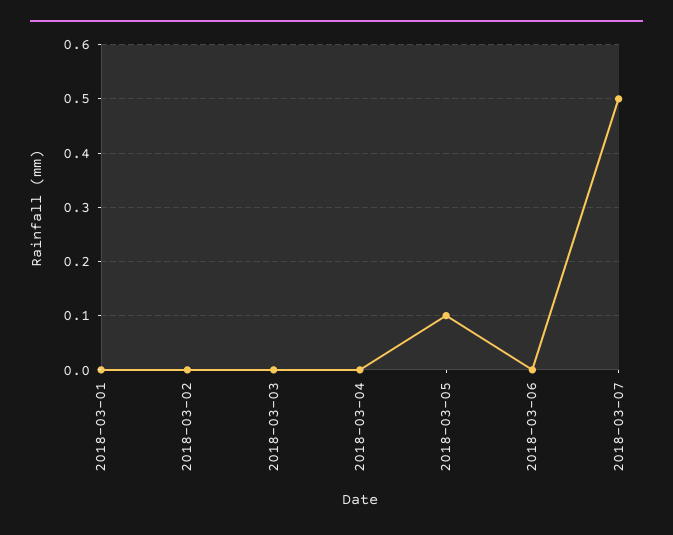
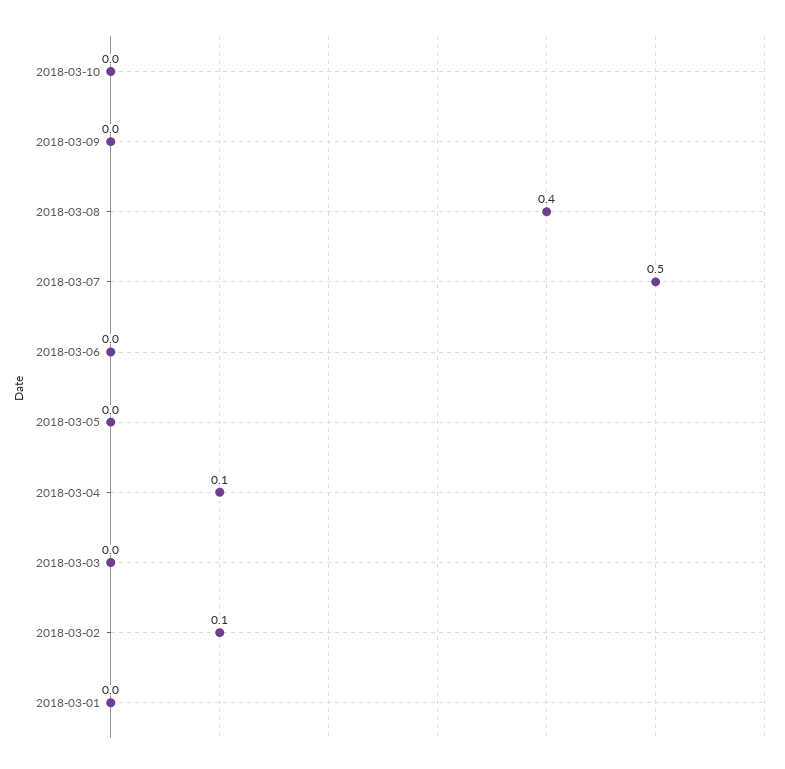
2018-03-02: 0 -> 0.1
2018-03-04: 0 -> 0.1
2018-03-05: 0.1 -> 0
2018-03-10: none -> 0
2018-03-09: none -> 0
2018-03-08: none -> 0.4

